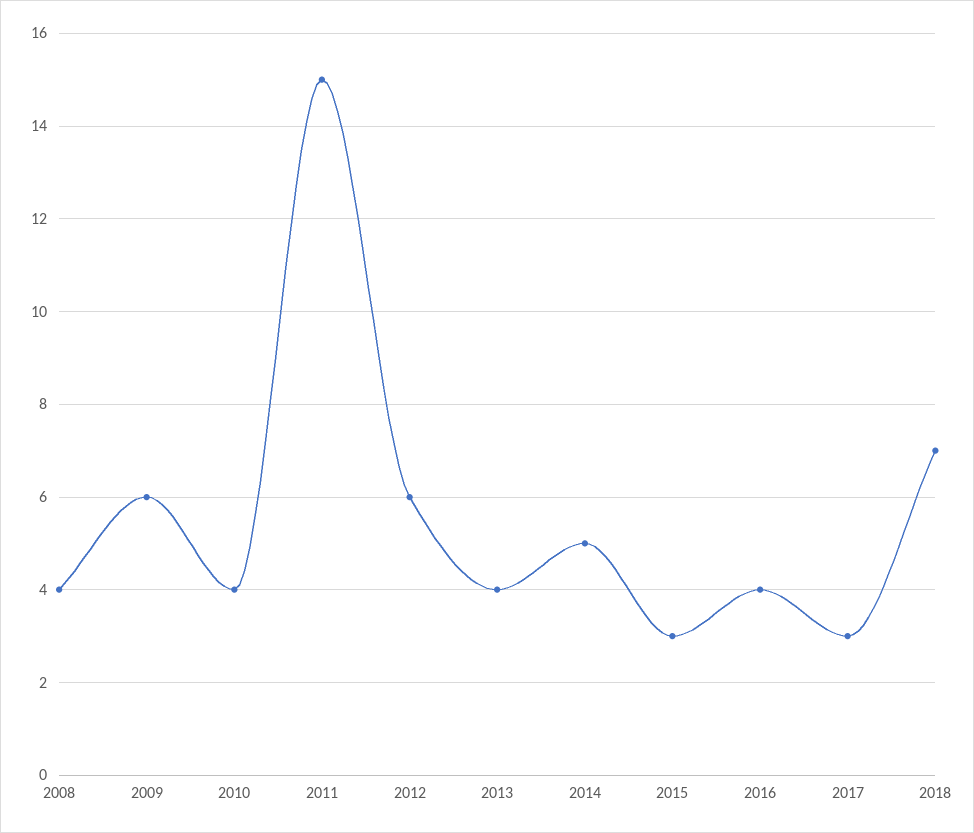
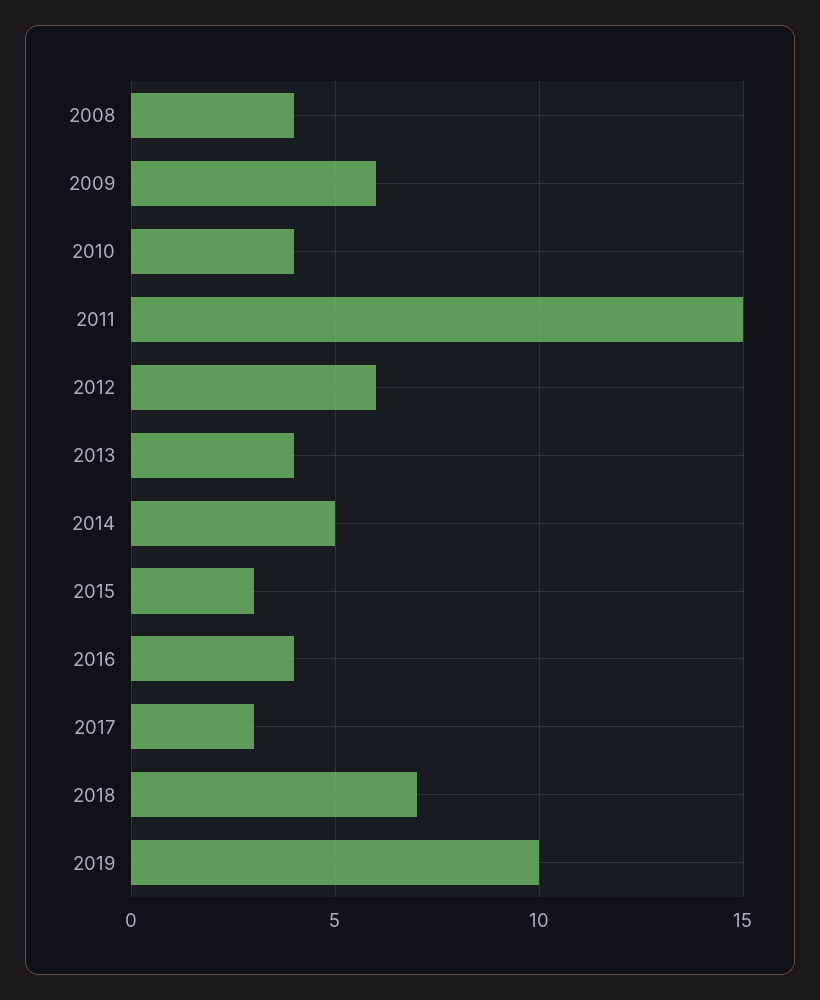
2019: none -> 10

